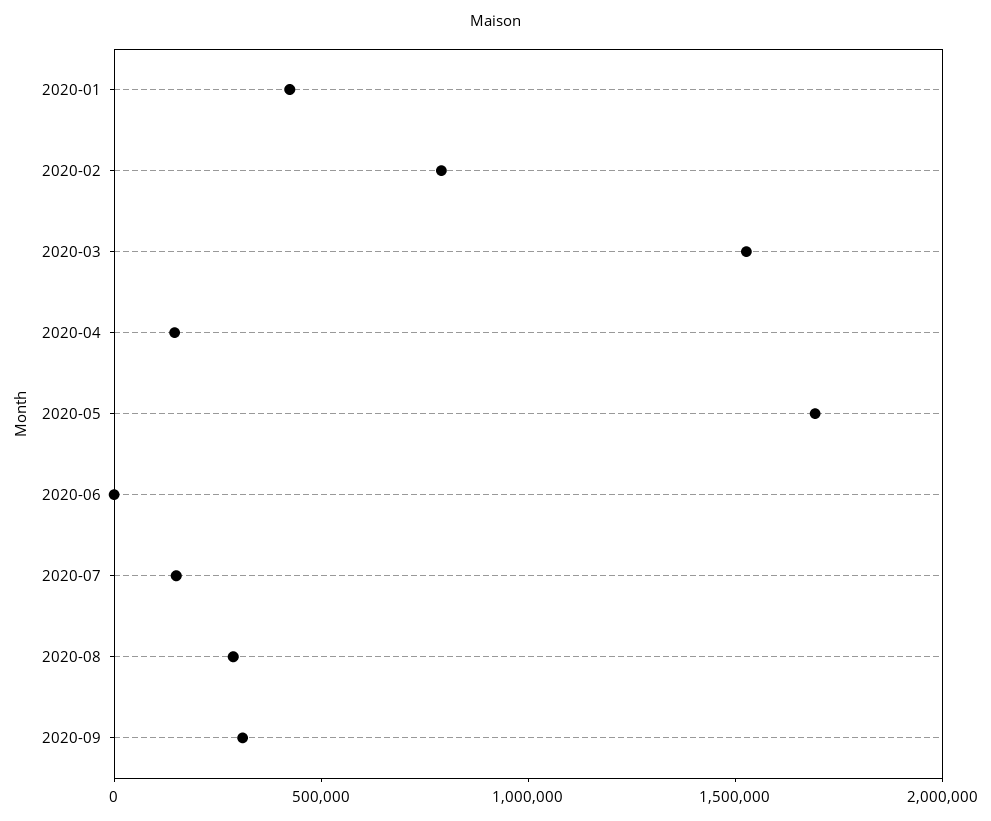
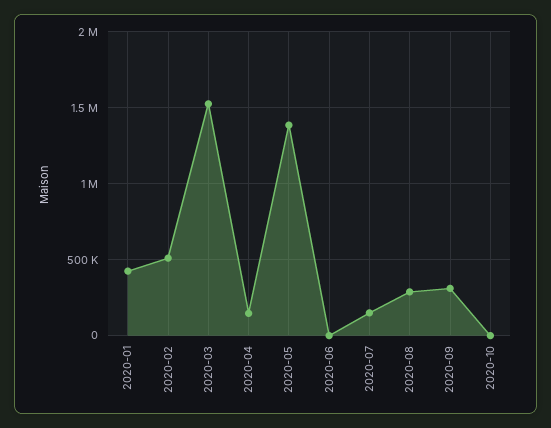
2020-02: 800000 -> 500000
2020-05: 1700000 -> 1400000
2020-10: none -> 0

